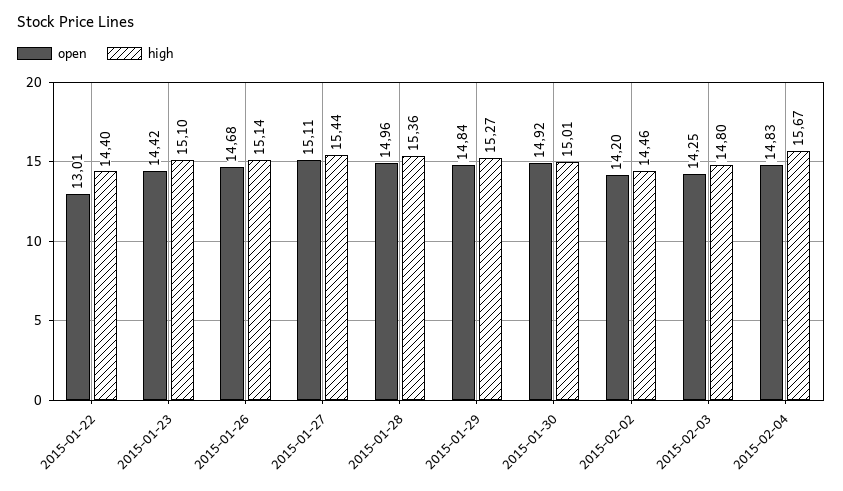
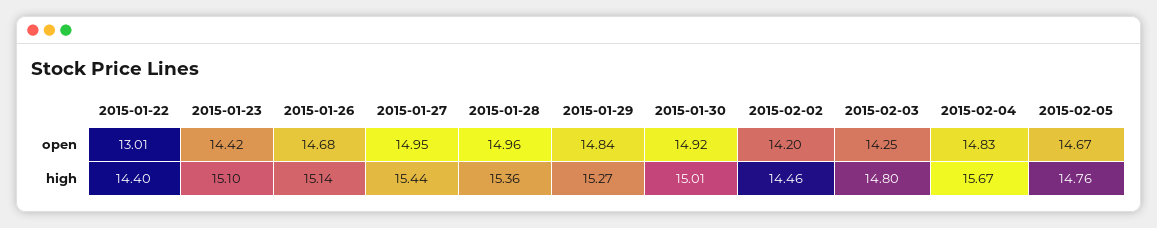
open, 2015-01-27: 15.11 -> 14.95
open, 2015-02-05: none -> 14.67
high, 2015-02-05: none -> 14.76

